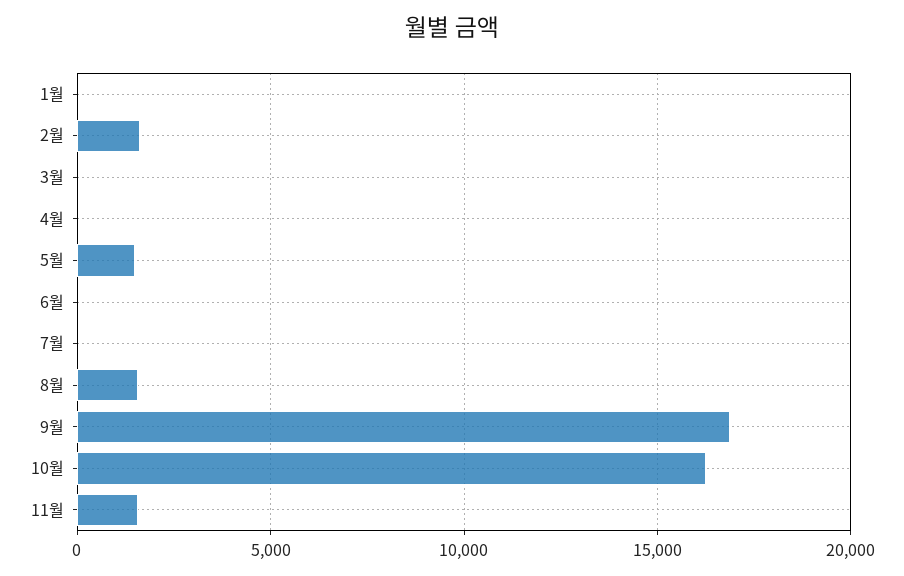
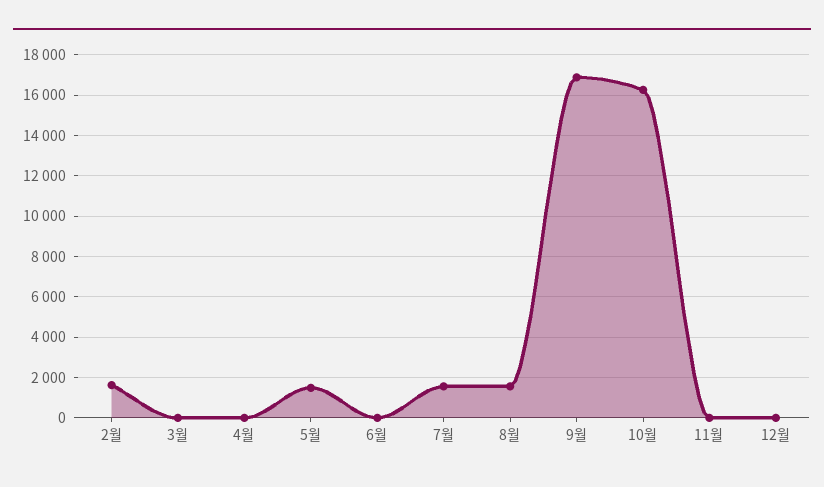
1월: 0 -> none
7월: 0 -> 1500
11월: 1500 -> 0
12월: none -> 0

